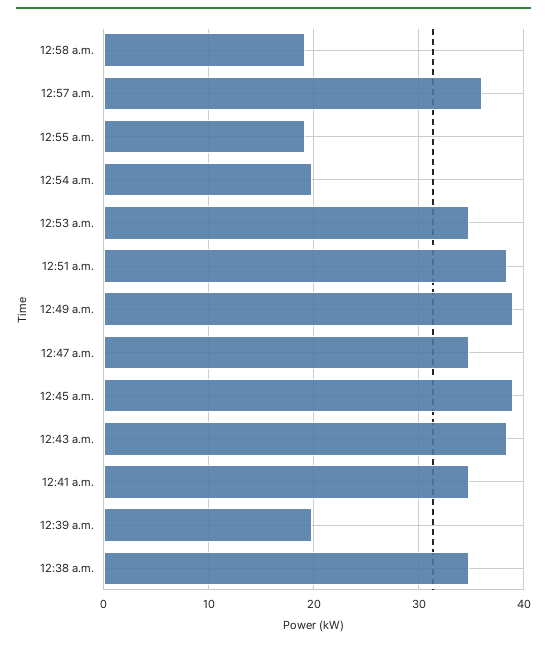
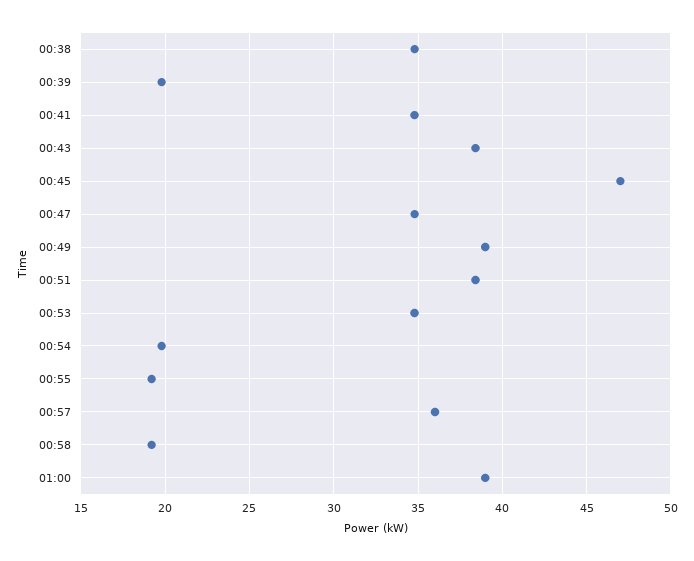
12:45 a.m.: 39 -> 47
01:00: none -> 39

